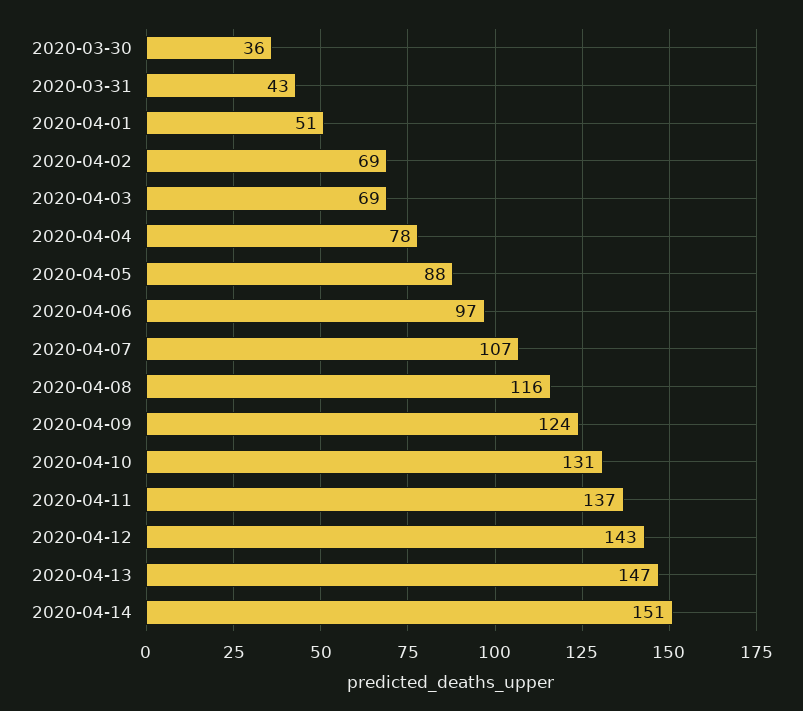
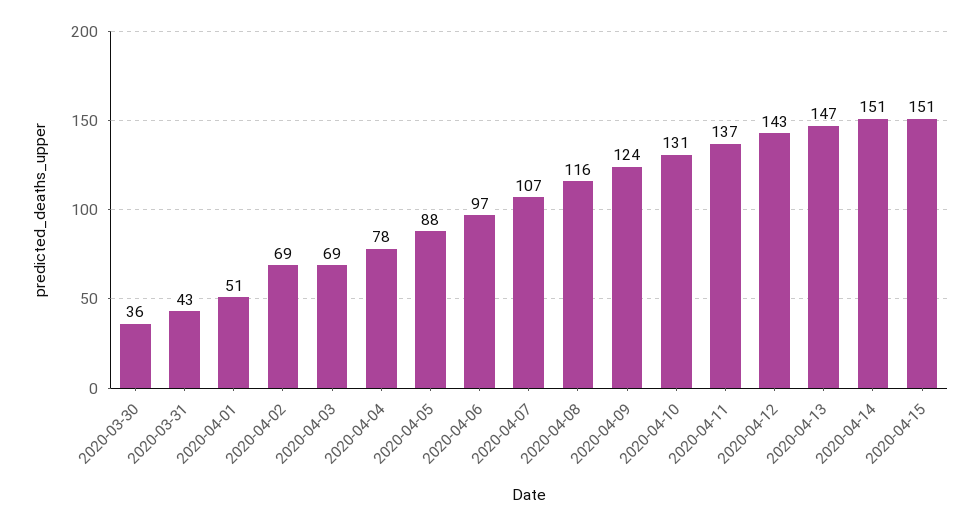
2020-04-15: none -> 151

